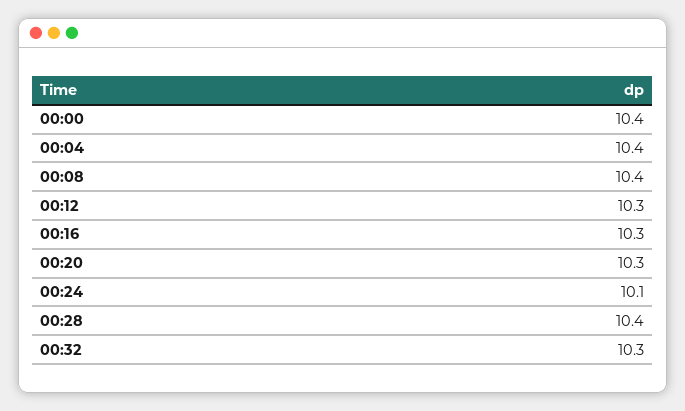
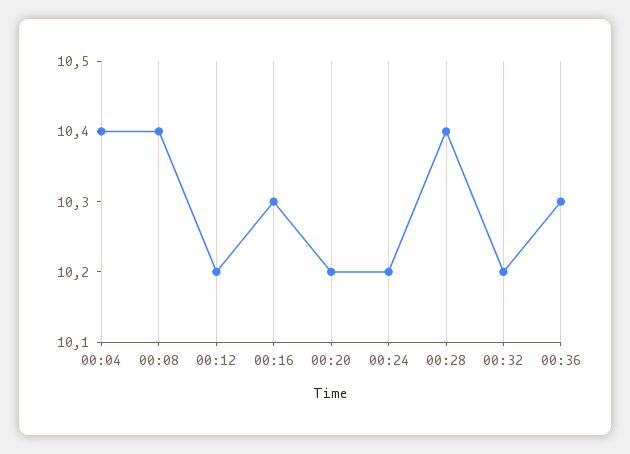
00:00: 10.4 -> none
00:12: 10.3 -> 10.2
00:20: 10.3 -> 10.2
00:24: 10.1 -> 10.2
00:32: 10.3 -> 10.2
00:36: none -> 10.3

